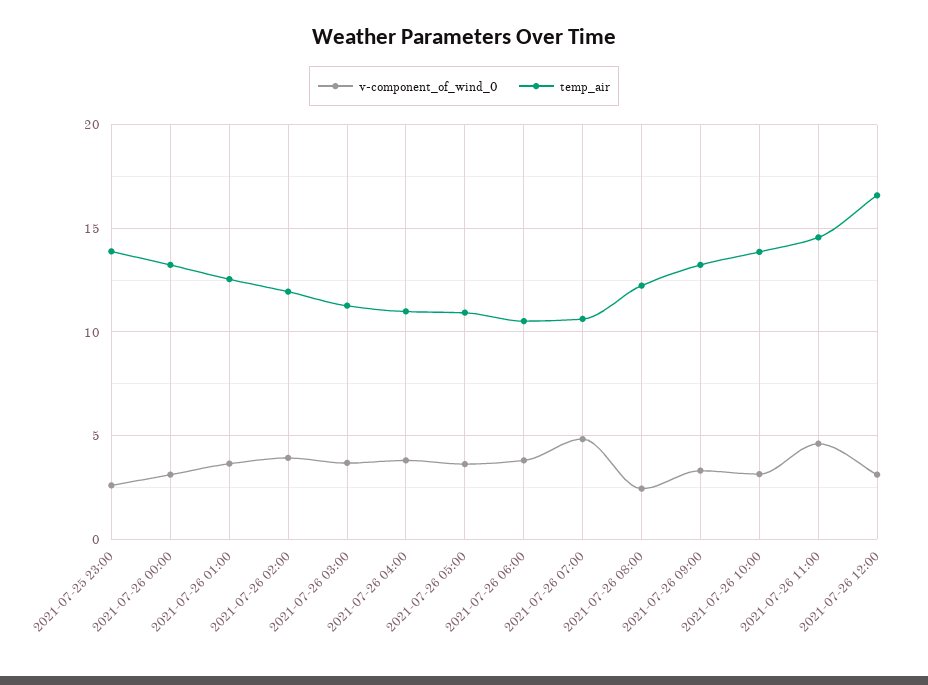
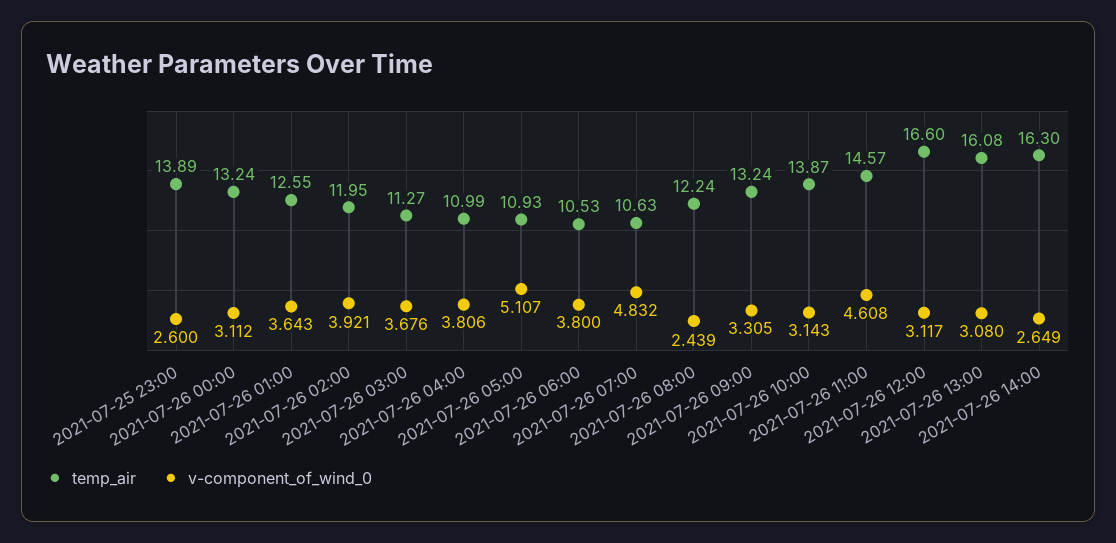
v-component_of_wind_0, 2021-07-26 05:00: 3.5 -> 5.107
temp_air, 2021-07-26 13:00: none -> 16.08
v-component_of_wind_0, 2021-07-26 13:00: none -> 3.08
temp_air, 2021-07-26 14:00: none -> 16.3
v-component_of_wind_0, 2021-07-26 14:00: none -> 2.649

